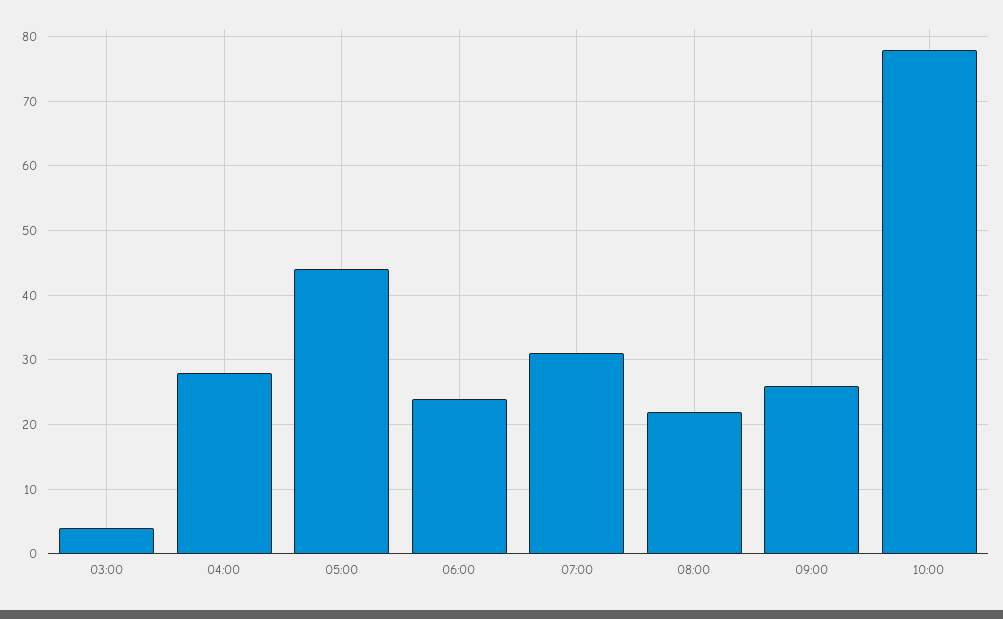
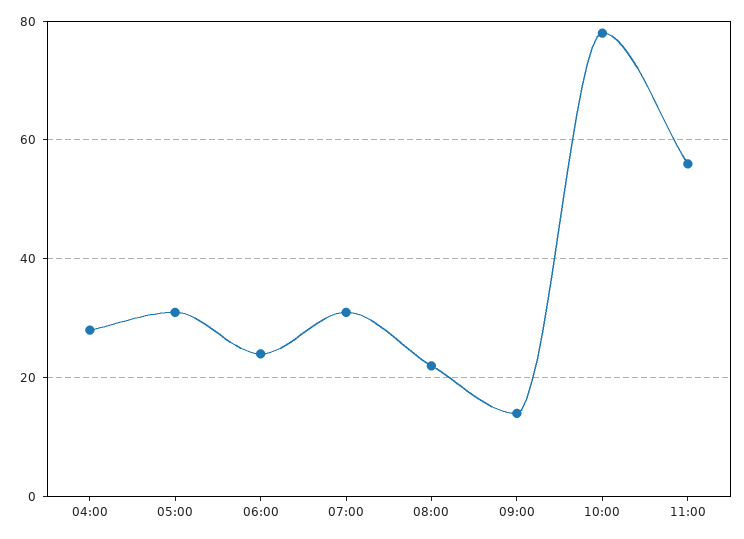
03:00: 4 -> none
05:00: 44 -> 30
09:00: 26 -> 15
11:00: none -> 55

